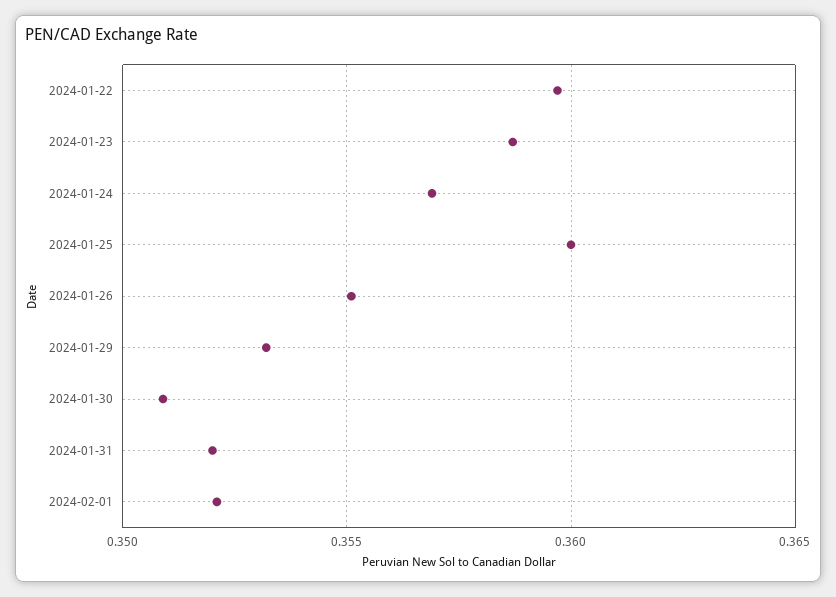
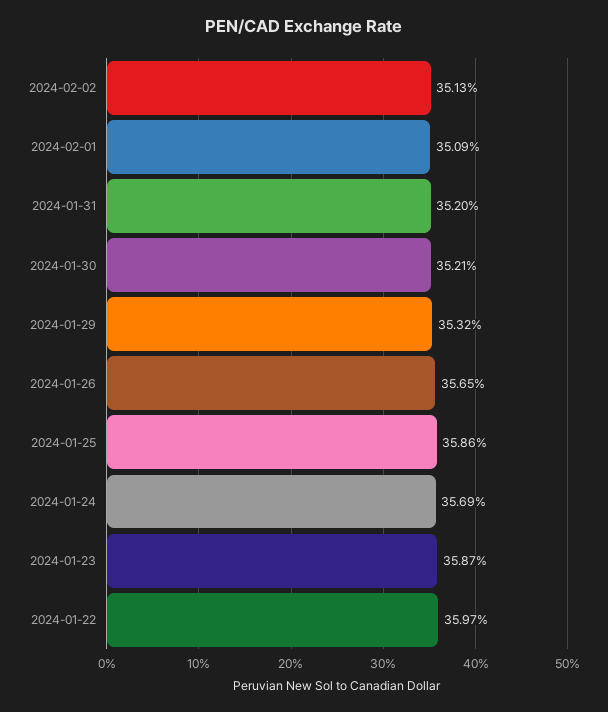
2024-01-25: 0.36 -> 0.3586
2024-01-26: 0.355 -> 0.3565
2024-01-30: 0.351 -> 0.3521
2024-02-01: 0.352 -> 0.3509
2024-02-02: none -> 0.3513

